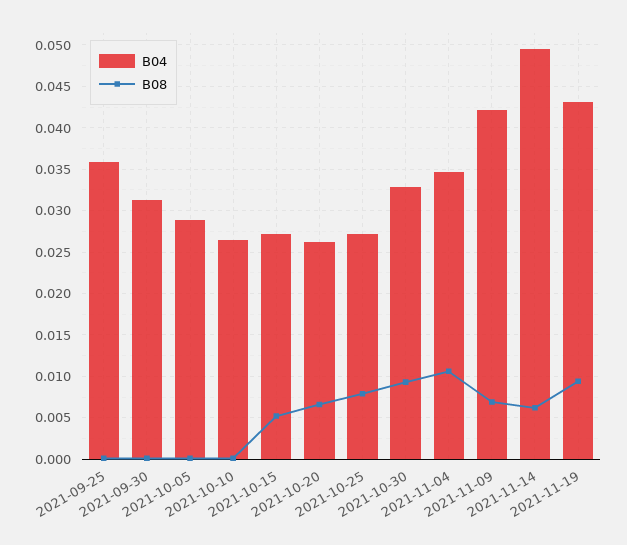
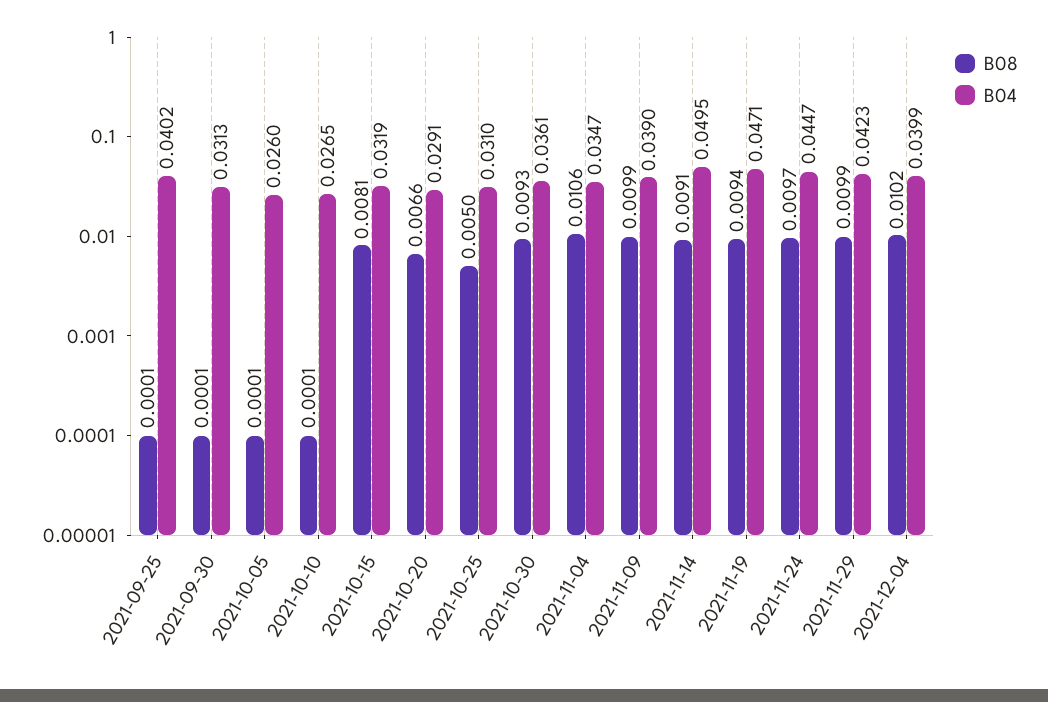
B04, 2021-09-25: 0.036 -> 0.0402
B04, 2021-10-05: 0.029 -> 0.026
B04, 2021-10-15: 0.027 -> 0.0319
B08, 2021-10-15: 0.005 -> 0.0081
B04, 2021-10-20: 0.026 -> 0.0291
B04, 2021-10-25: 0.027 -> 0.031
B08, 2021-10-25: 0.008 -> 0.005
B04, 2021-10-30: 0.033 -> 0.0361
B04, 2021-11-09: 0.042 -> 0.039
B08, 2021-11-09: 0.007 -> 0.0099
B08, 2021-11-14: 0.006 -> 0.0091
B04, 2021-11-19: 0.043 -> 0.0471
B08, 2021-11-24: none -> 0.0097
B04, 2021-11-24: none -> 0.0447
B08, 2021-11-29: none -> 0.0099
B04, 2021-11-29: none -> 0.0423
B08, 2021-12-04: none -> 0.0102
B04, 2021-12-04: none -> 0.0399

